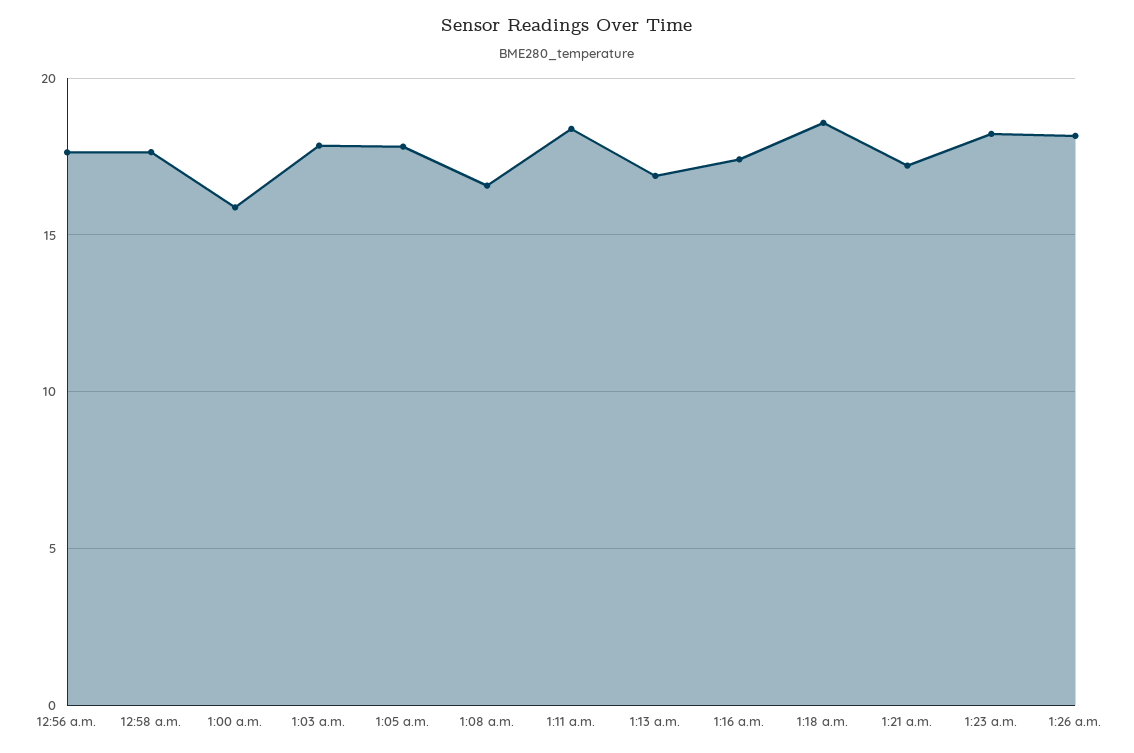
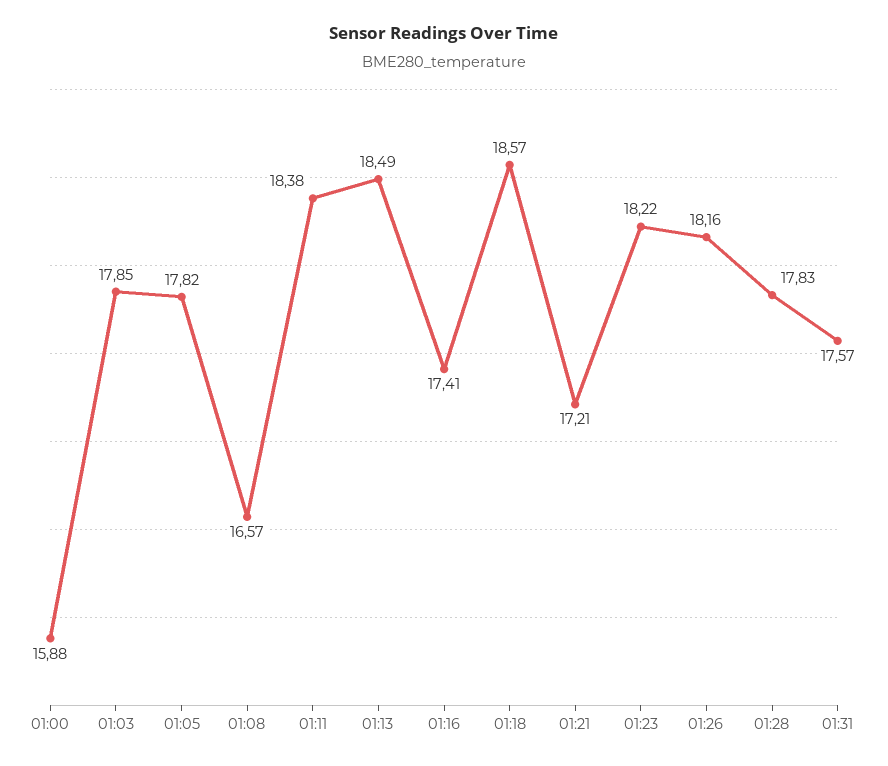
12:56 a.m.: 17.5 -> none
12:58 a.m.: 17.5 -> none
1:13 a.m.: 17 -> 18.49
01:28: none -> 17.83
01:31: none -> 17.57

